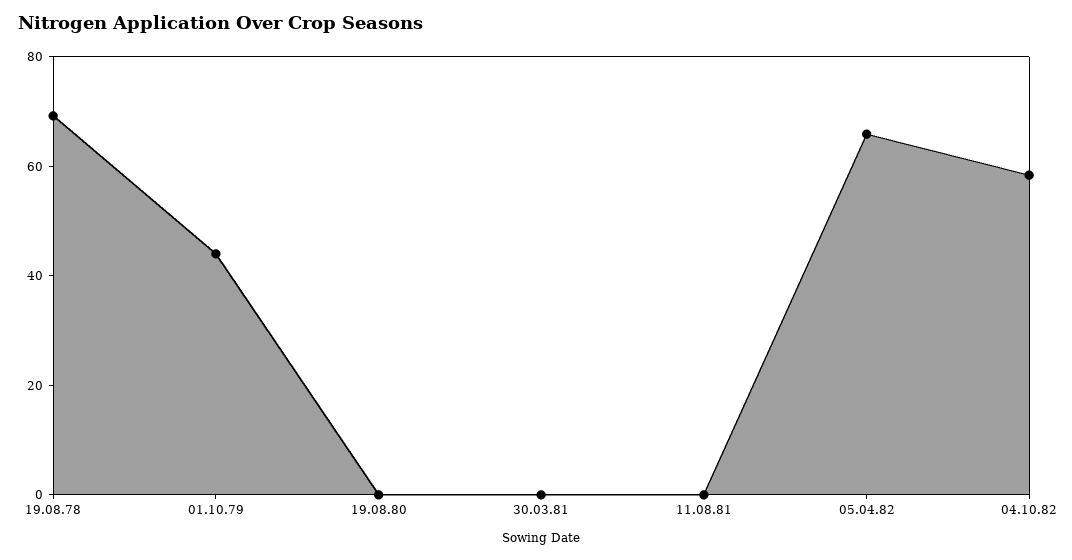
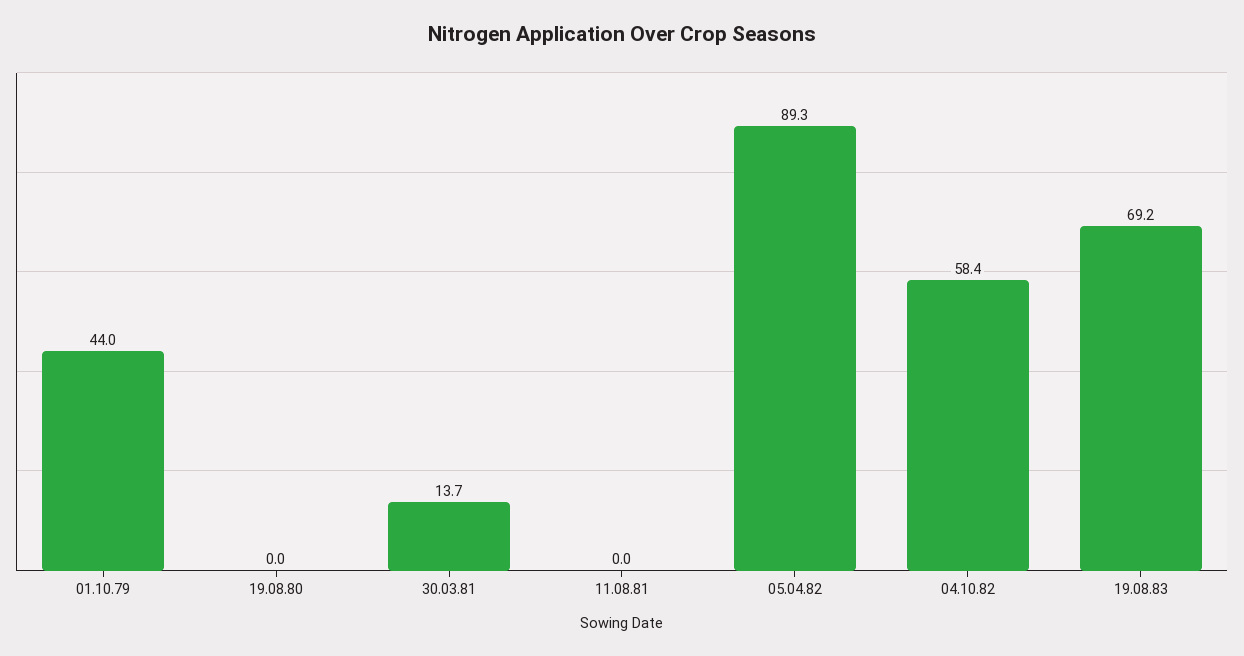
19.08.78: 70 -> none
30.03.81: 0 -> 13.7
05.04.82: 65 -> 89.3
19.08.83: none -> 69.2

